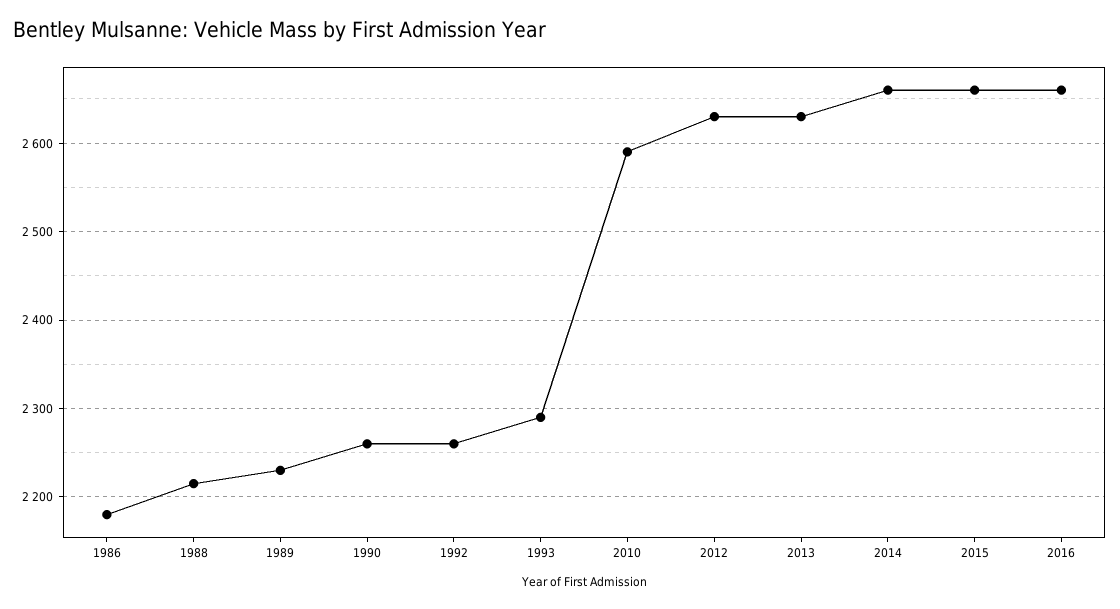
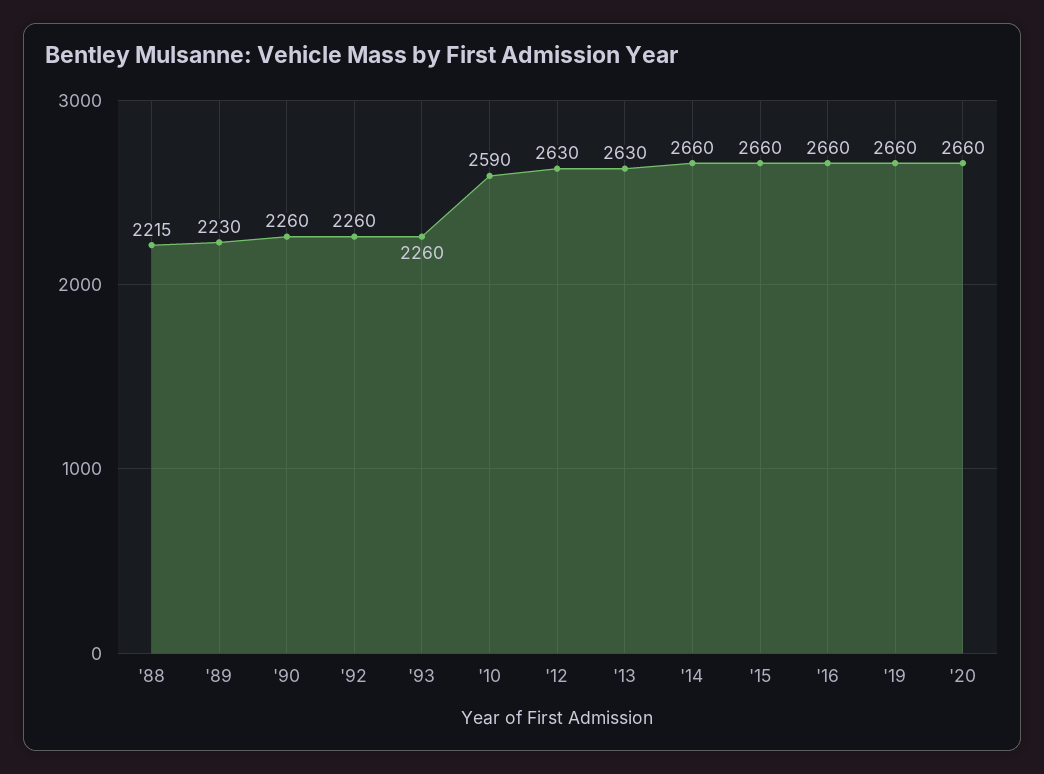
1986: 2180 -> none
1993: 2290 -> 2260
'19: none -> 2660
'20: none -> 2660

